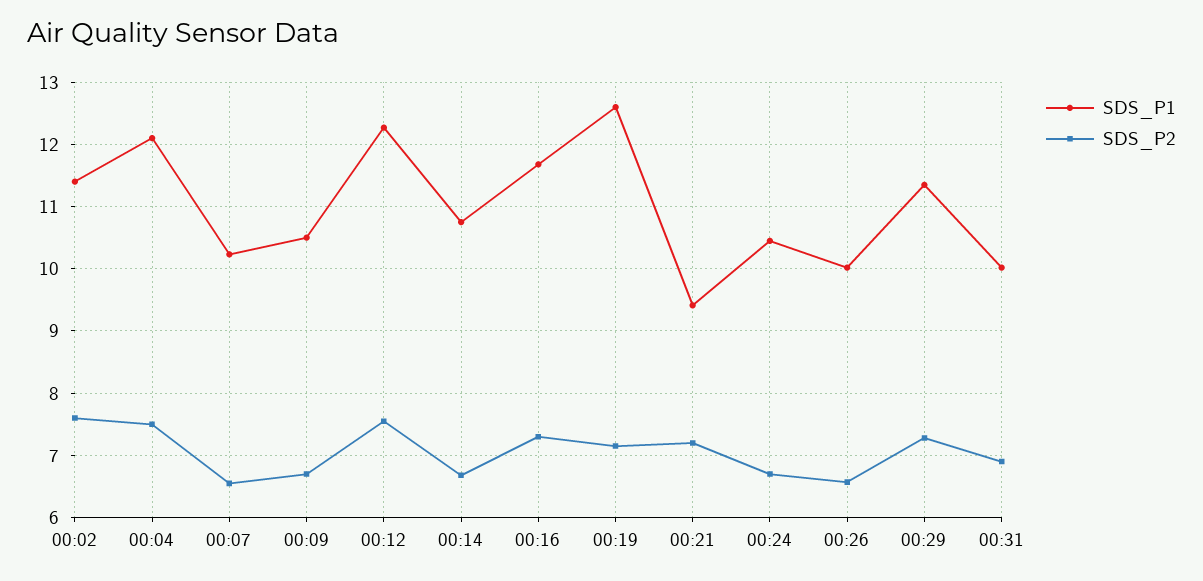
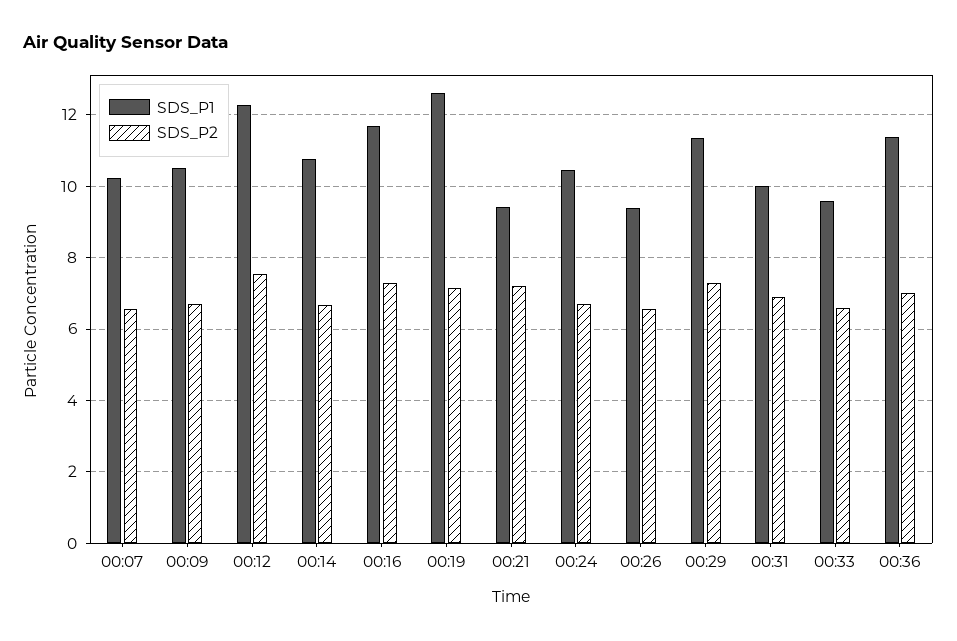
SDS_P1, 00:02: 11.4 -> none
SDS_P2, 00:02: 7.6 -> none
SDS_P1, 00:04: 12.1 -> none
SDS_P2, 00:04: 7.5 -> none
SDS_P1, 00:26: 10 -> 9.4
SDS_P1, 00:33: none -> 9.6
SDS_P2, 00:33: none -> 6.6
SDS_P1, 00:36: none -> 11.4
SDS_P2, 00:36: none -> 7

